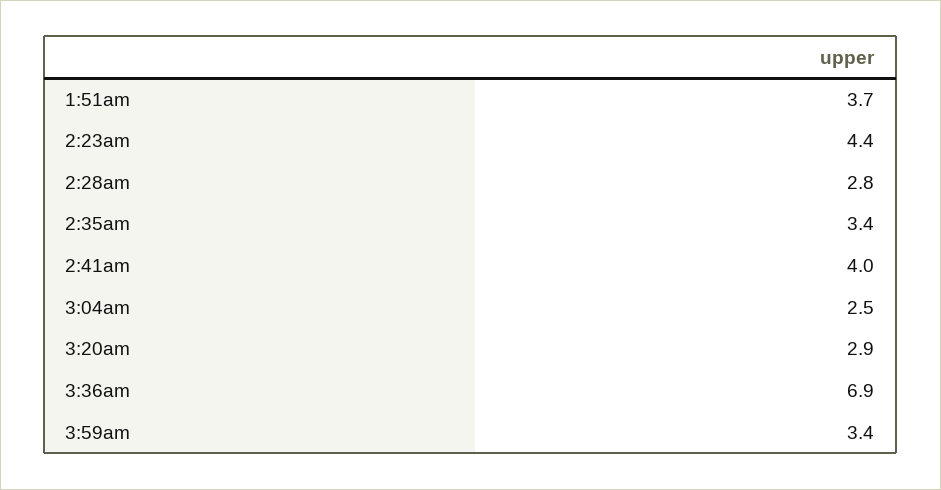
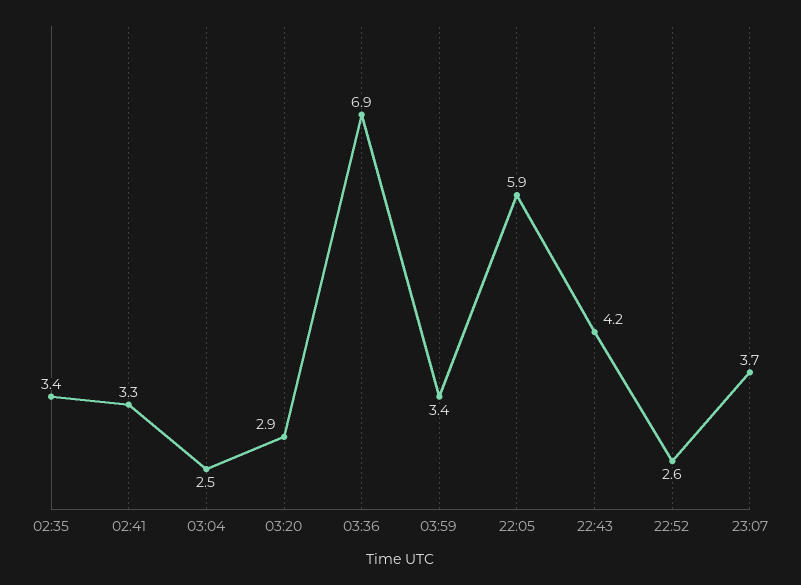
1:51am: 3.7 -> none
2:23am: 4.4 -> none
2:28am: 2.8 -> none
2:41am: 4 -> 3.3
22:05: none -> 5.9
22:43: none -> 4.2
22:52: none -> 2.6
23:07: none -> 3.7

